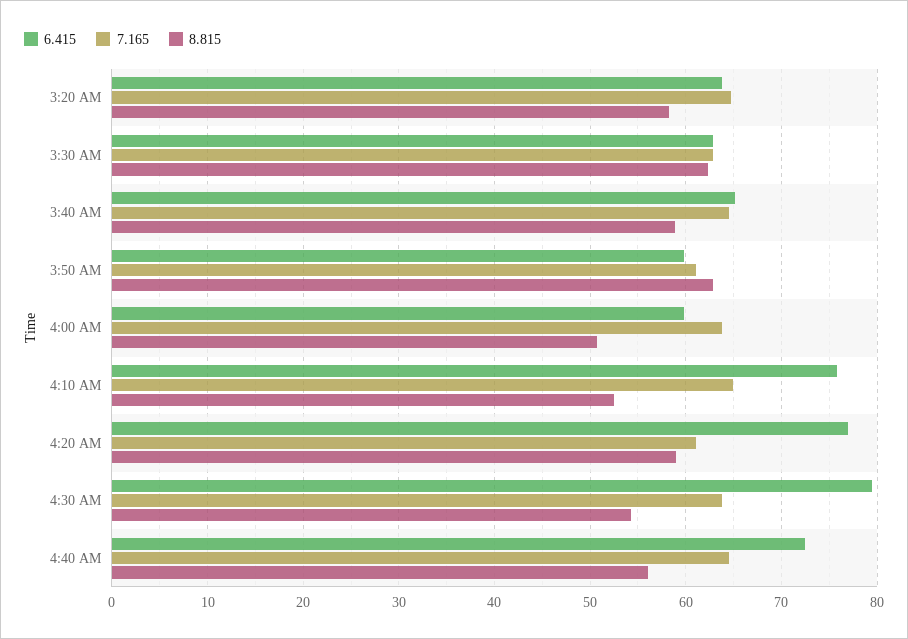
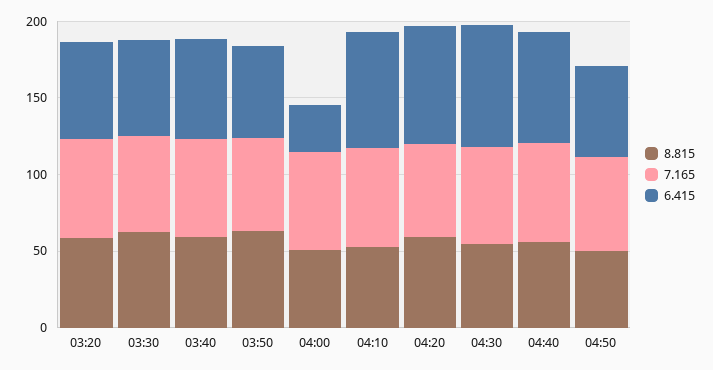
6.415, 4:00 AM: 60 -> 30
8.815, 04:50: none -> 50
7.165, 04:50: none -> 60
6.415, 04:50: none -> 60

